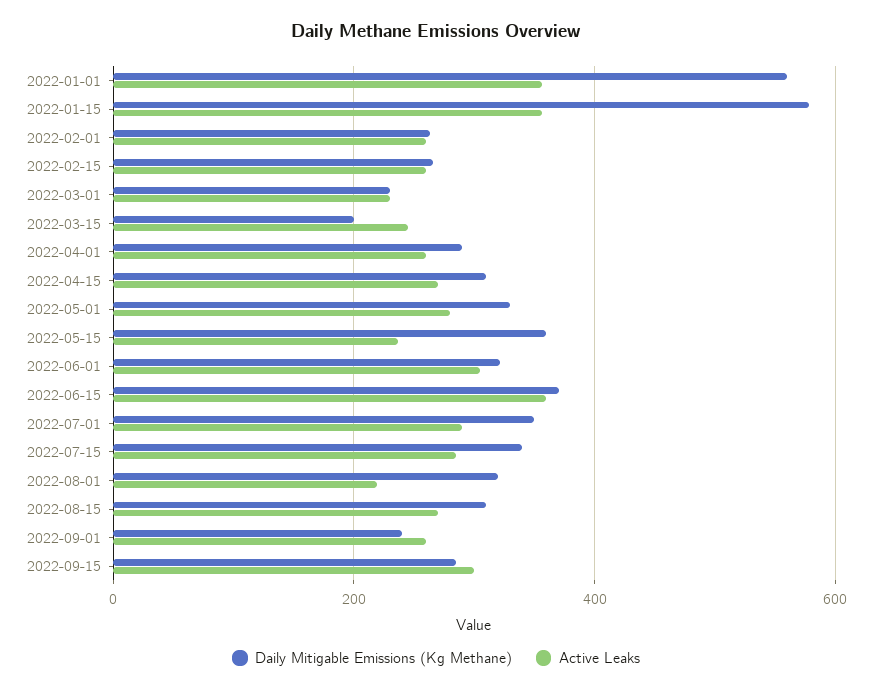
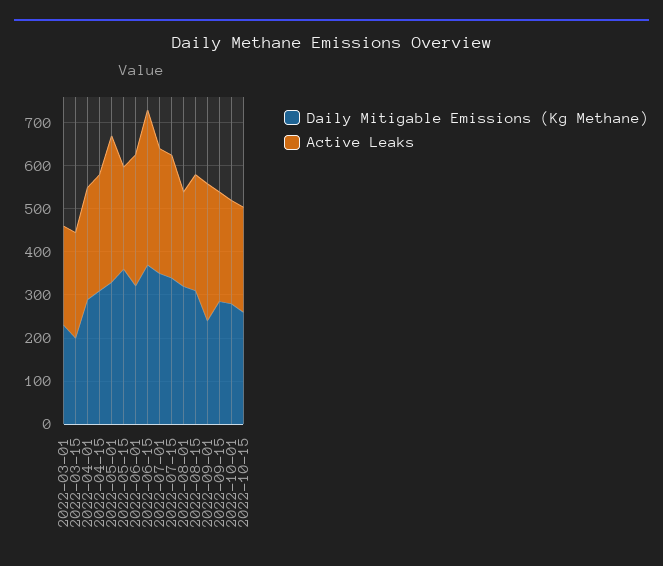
Daily Mitigable Emissions (Kg Methane), 2022-01-01: 560 -> none
Active Leaks, 2022-01-01: 360 -> none
Daily Mitigable Emissions (Kg Methane), 2022-01-15: 580 -> none
Active Leaks, 2022-01-15: 360 -> none
Daily Mitigable Emissions (Kg Methane), 2022-02-01: 260 -> none
Active Leaks, 2022-02-01: 260 -> none
Daily Mitigable Emissions (Kg Methane), 2022-02-15: 260 -> none
Active Leaks, 2022-02-15: 260 -> none
Active Leaks, 2022-05-01: 280 -> 340
Active Leaks, 2022-09-01: 260 -> 320
Active Leaks, 2022-09-15: 300 -> 260
Daily Mitigable Emissions (Kg Methane), 2022-10-01: none -> 280
Active Leaks, 2022-10-01: none -> 240
Daily Mitigable Emissions (Kg Methane), 2022-10-15: none -> 260
Active Leaks, 2022-10-15: none -> 240

